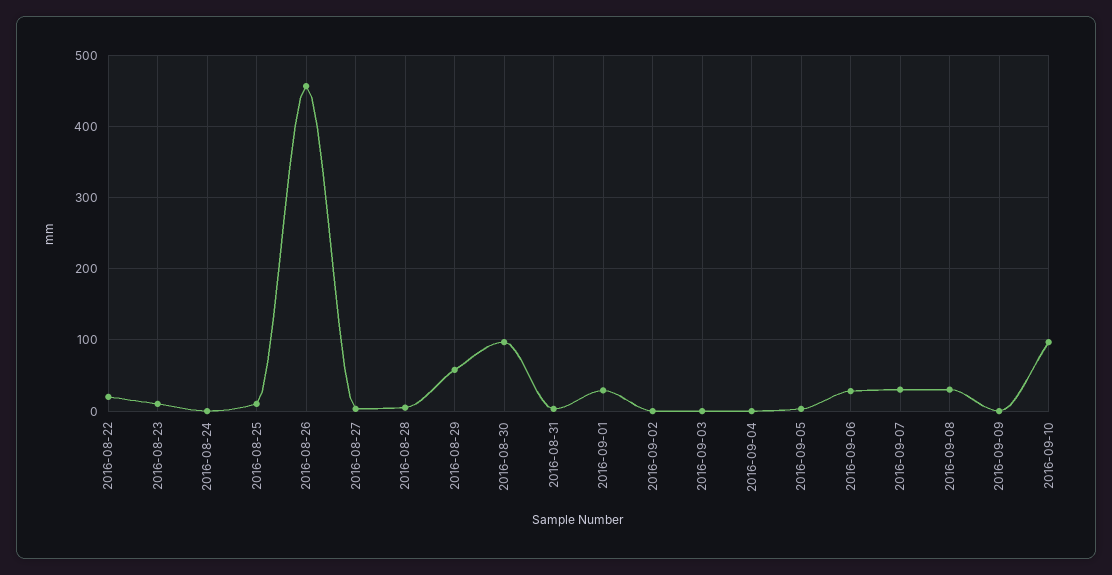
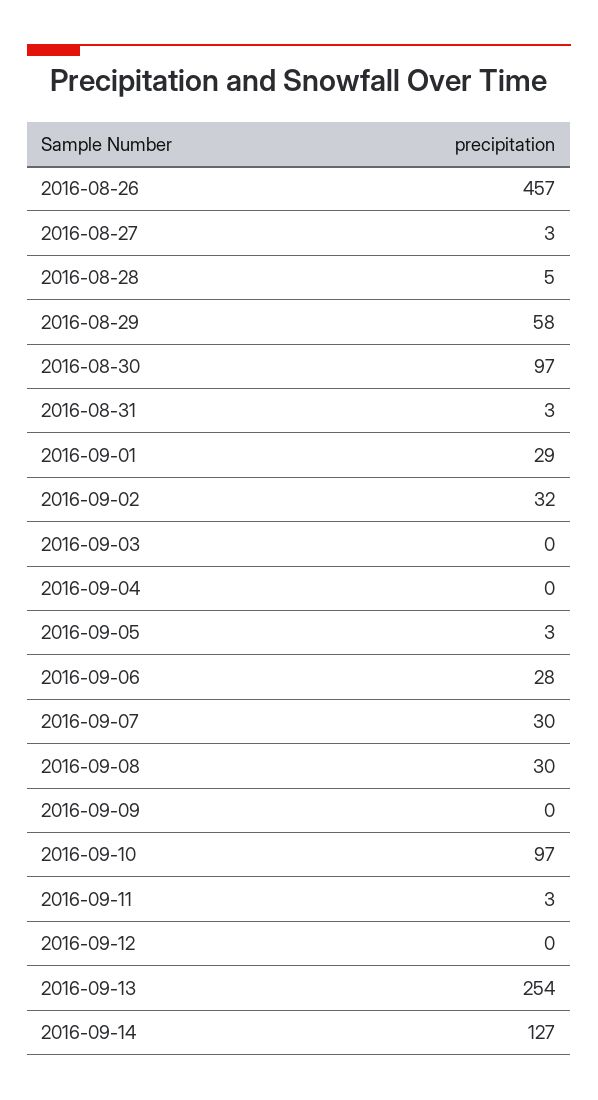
2016-08-22: 20 -> none
2016-08-23: 10 -> none
2016-08-24: 0 -> none
2016-08-25: 10 -> none
2016-09-02: 0 -> 32
2016-09-11: none -> 3
2016-09-12: none -> 0
2016-09-13: none -> 254
2016-09-14: none -> 127

